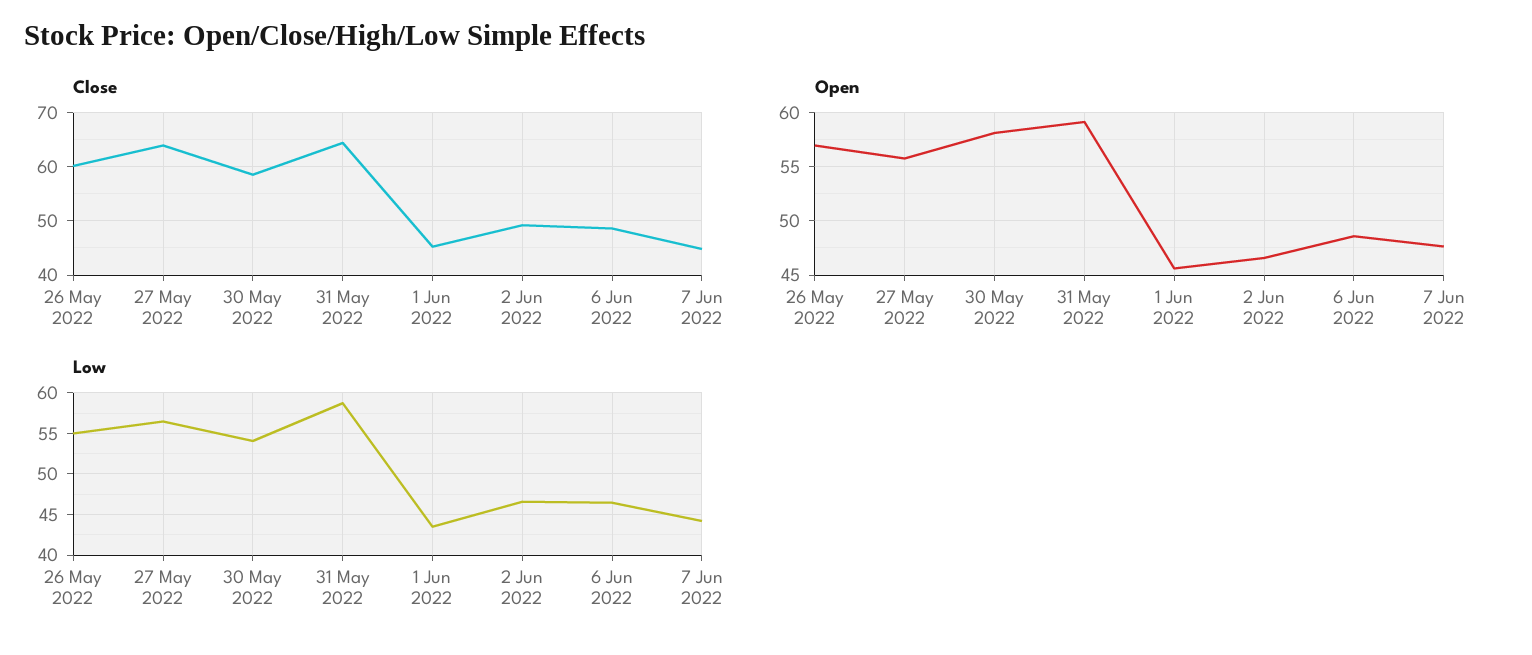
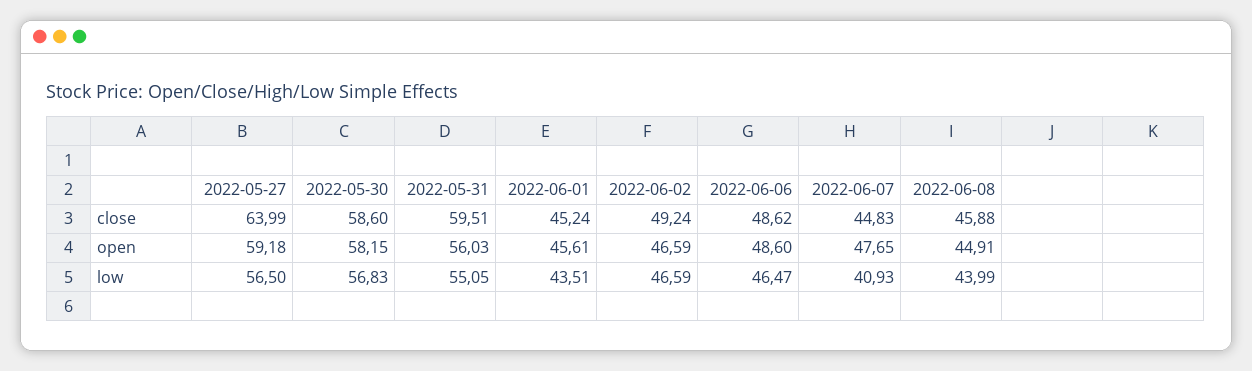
Close, 26 May 2022: 60 -> none
Close, 31 May 2022: 64 -> 59.51
Open, 26 May 2022: 57 -> none
Open, 27 May 2022: 56 -> 59.18
Open, 31 May 2022: 59 -> 56.03
Low, 26 May 2022: 55 -> none
Low, 30 May 2022: 54 -> 56.83
Low, 31 May 2022: 59 -> 55.05
Low, 7 Jun 2022: 44 -> 40.93
Close, 2022-06-08: none -> 45.88
Open, 2022-06-08: none -> 44.91
Low, 2022-06-08: none -> 43.99

